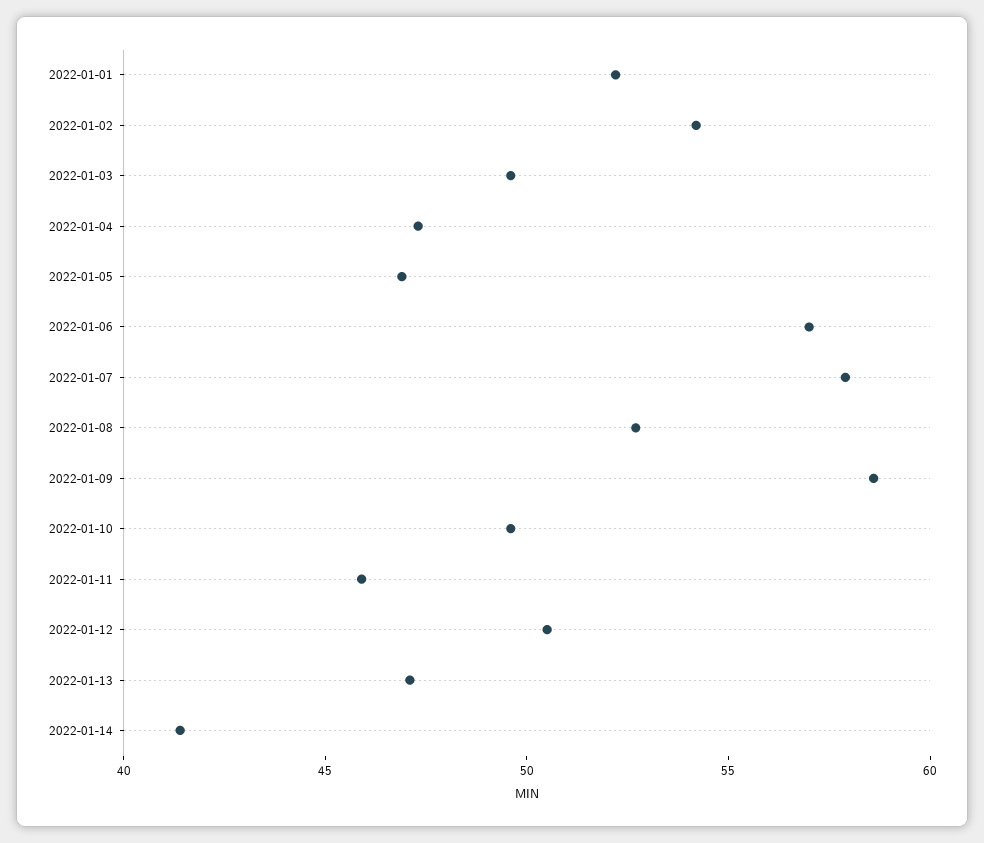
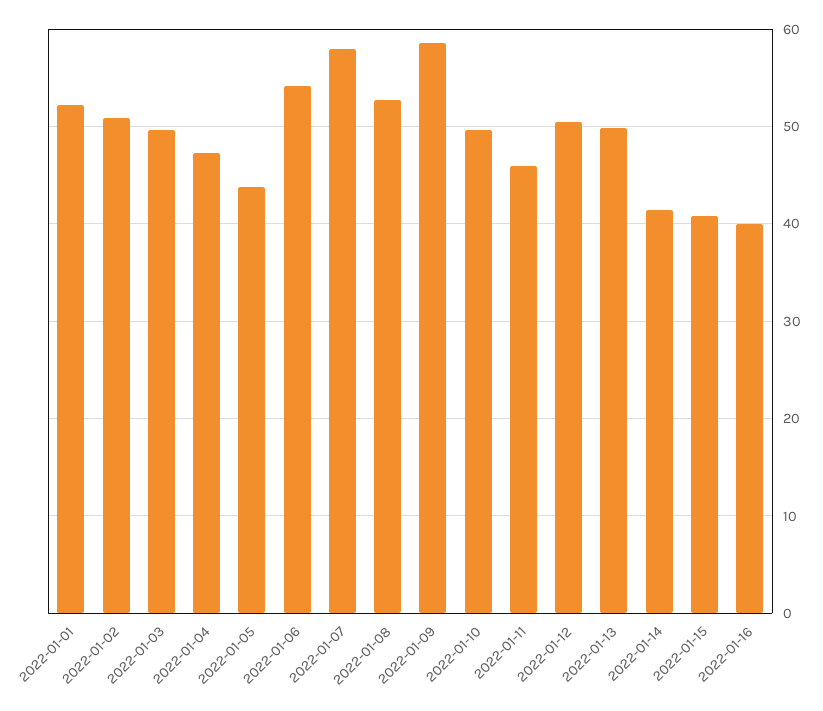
2022-01-02: 54 -> 51
2022-01-05: 47 -> 44
2022-01-06: 57 -> 54
2022-01-13: 47 -> 50
2022-01-15: none -> 41
2022-01-16: none -> 40

